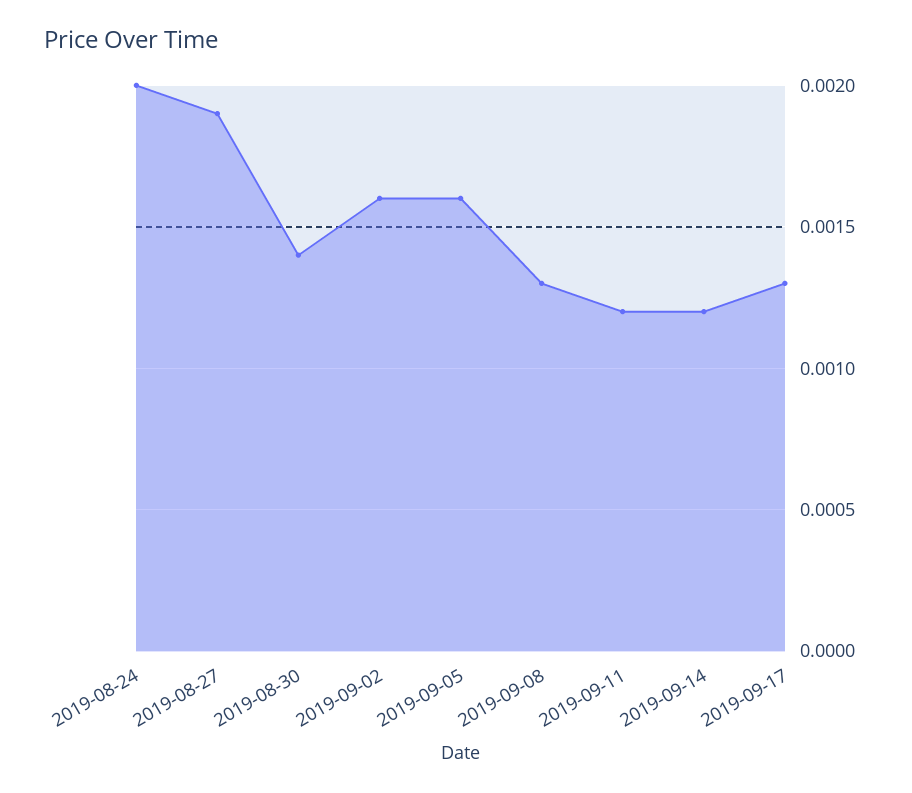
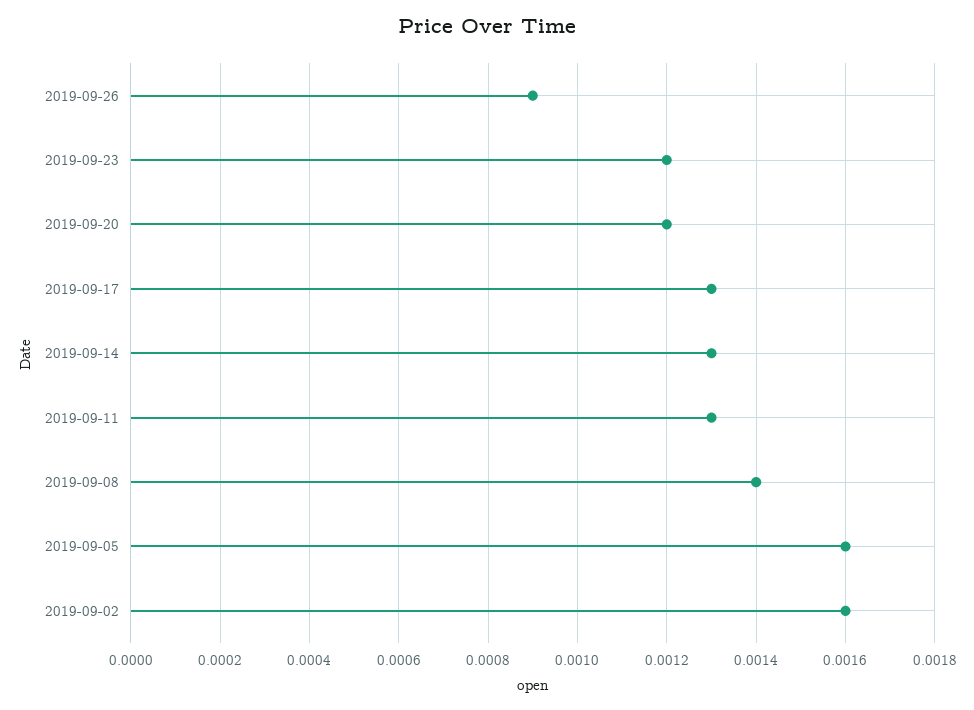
2019-08-24: 0.002 -> none
2019-08-27: 0.0019 -> none
2019-08-30: 0.0014 -> none
2019-09-08: 0.0013 -> 0.0014
2019-09-11: 0.0012 -> 0.0013
2019-09-14: 0.0012 -> 0.0013
2019-09-26: none -> 0.0009
2019-09-23: none -> 0.0012
2019-09-20: none -> 0.0012

